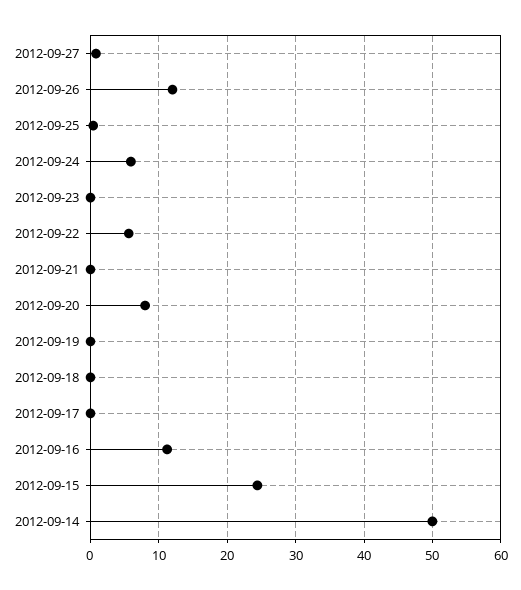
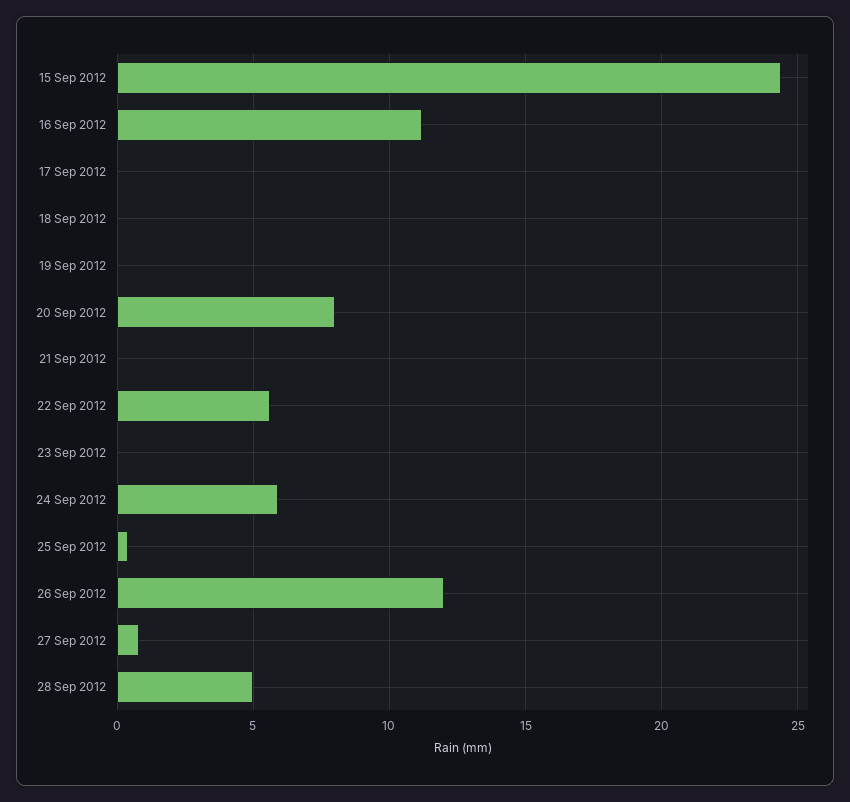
2012-09-14: 50 -> none
28 Sep 2012: none -> 5

